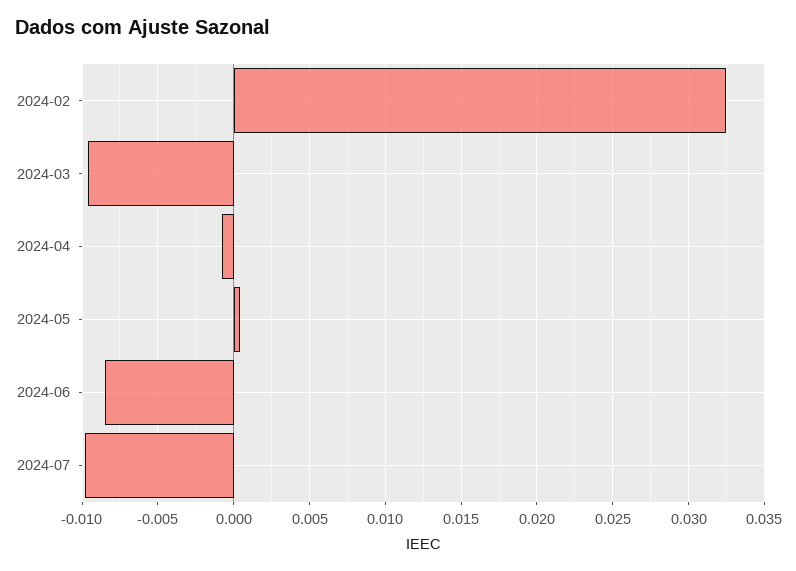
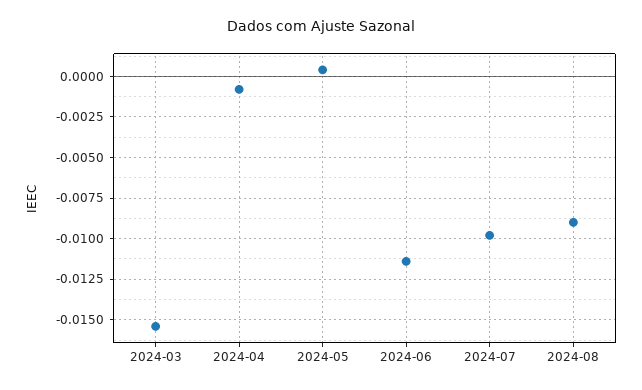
2024-02: 0.0325 -> none
2024-03: -0.0095 -> -0.0155
2024-06: -0.0085 -> -0.0115
2024-08: none -> -0.009

